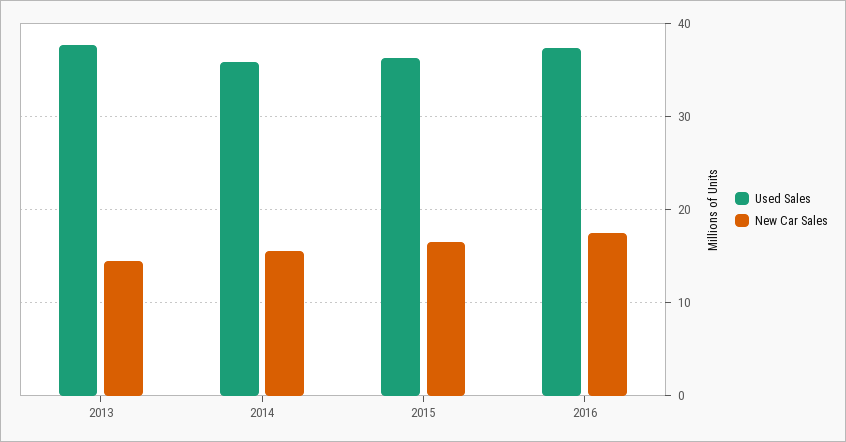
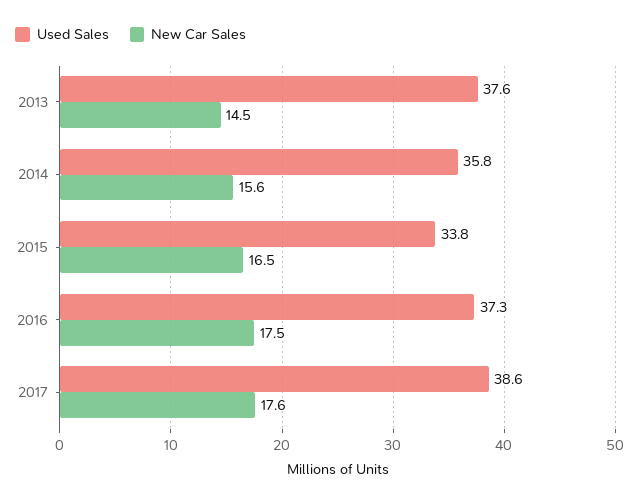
Used Sales, 2015: 36 -> 33.8
Used Sales, 2017: none -> 38.6
New Car Sales, 2017: none -> 17.6

